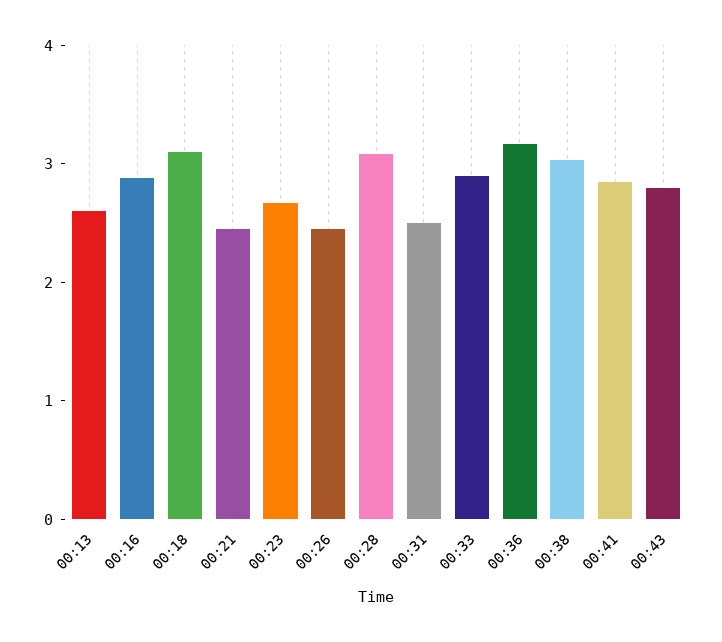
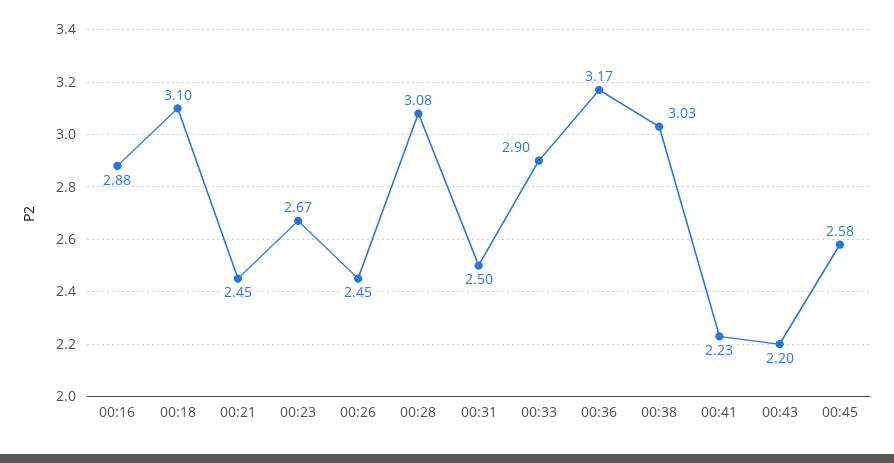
00:13: 2.6 -> none
00:41: 2.8 -> 2.23
00:43: 2.8 -> 2.2
00:45: none -> 2.58

